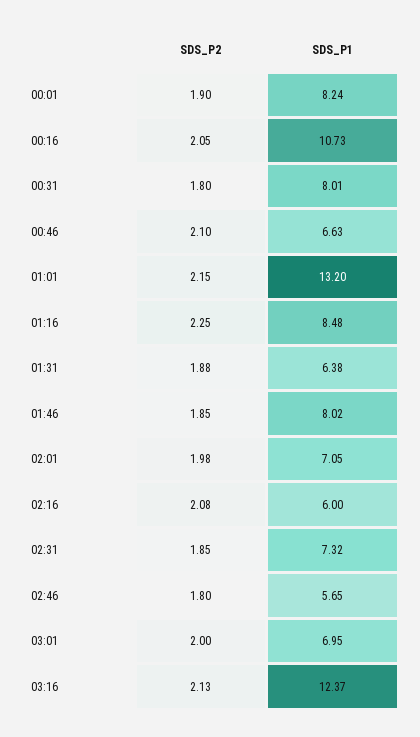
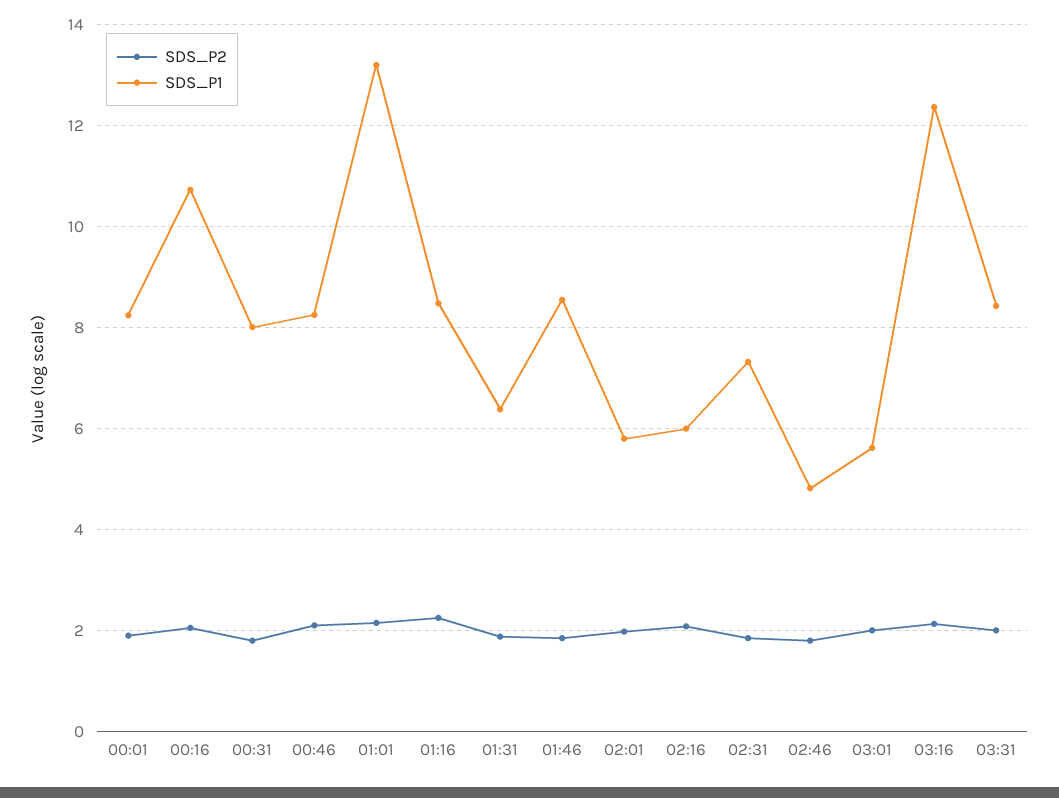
SDS_P1, 00:46: 6.63 -> 8.2
SDS_P1, 01:46: 8.02 -> 8.6
SDS_P1, 02:01: 7.05 -> 5.8
SDS_P1, 02:46: 5.65 -> 4.8
SDS_P1, 03:01: 6.95 -> 5.6
SDS_P2, 03:31: none -> 2
SDS_P1, 03:31: none -> 8.4

